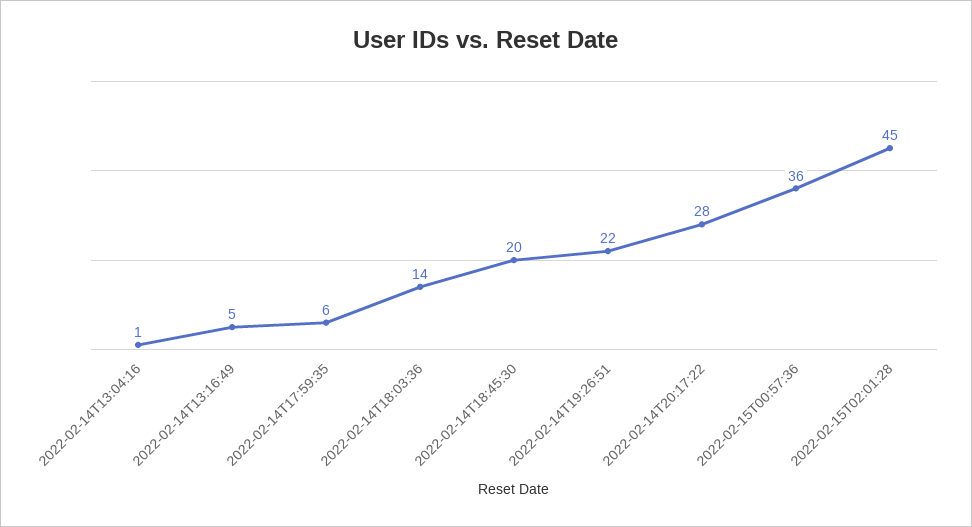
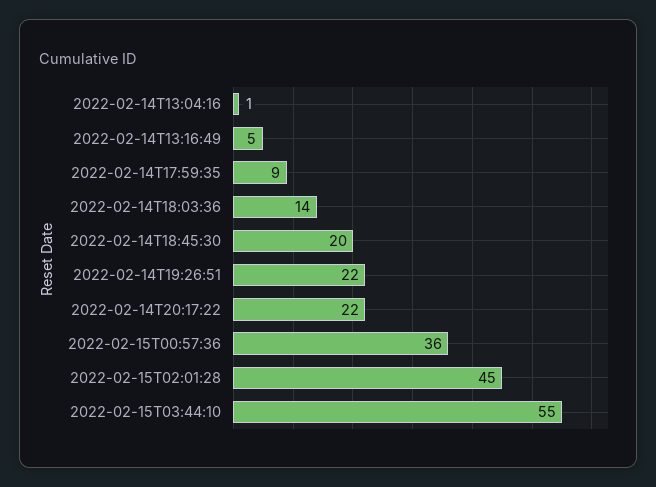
2022-02-14T17:59:35: 6 -> 9
2022-02-14T20:17:22: 28 -> 22
2022-02-15T03:44:10: none -> 55

